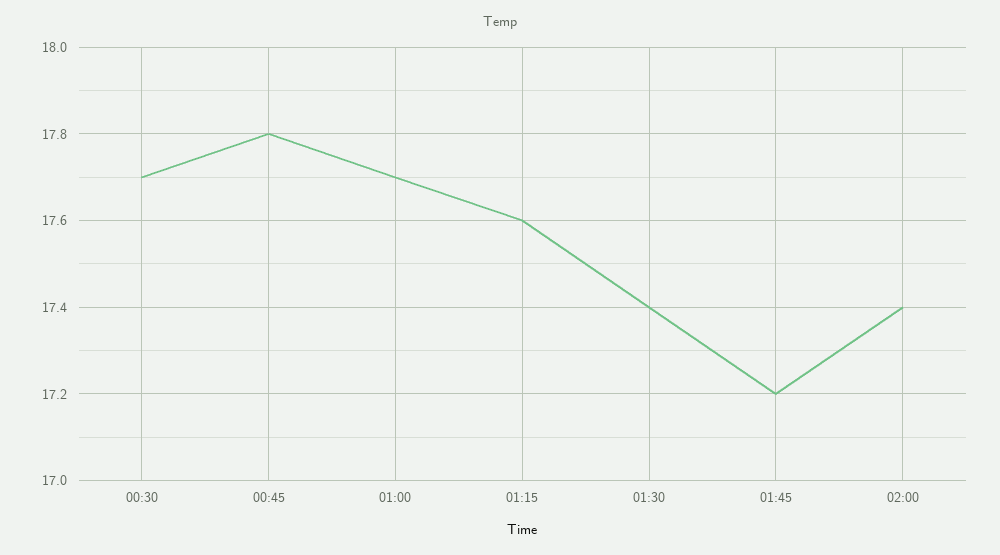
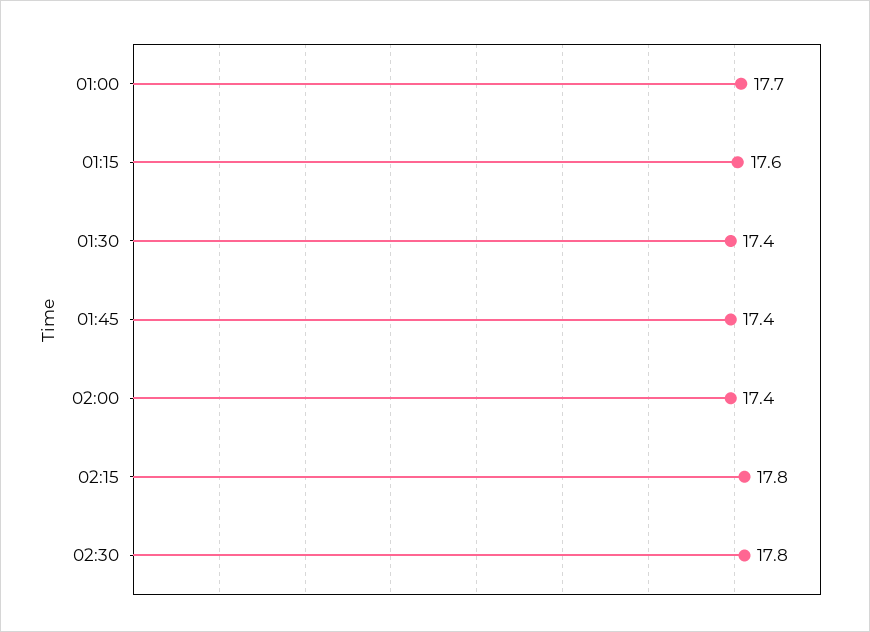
00:30: 17.7 -> none
00:45: 17.8 -> none
01:45: 17.2 -> 17.4
02:15: none -> 17.8
02:30: none -> 17.8

